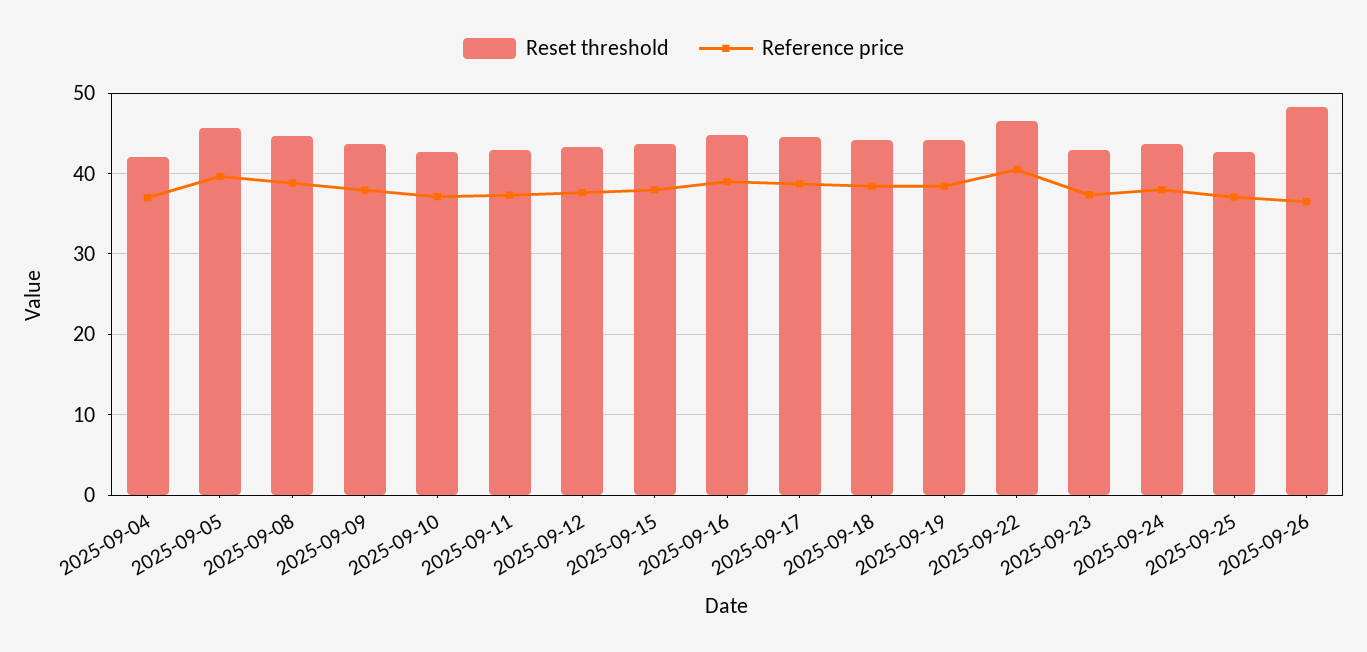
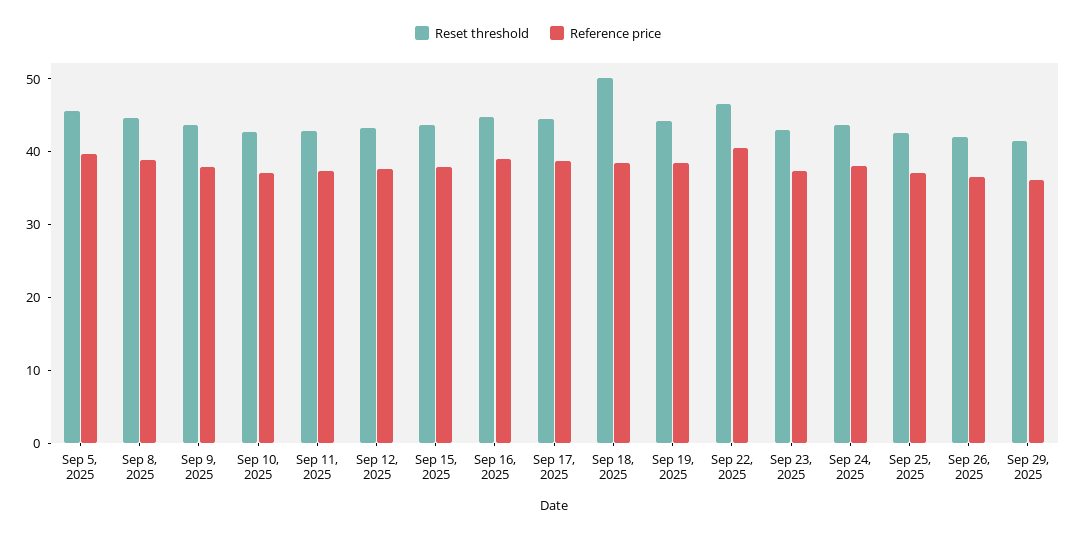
Reset threshold, 2025-09-04: 42 -> none
Reference price, 2025-09-04: 37 -> none
Reset threshold, 2025-09-18: 44 -> 50
Reset threshold, 2025-09-26: 48 -> 42
Reset threshold, Sep 29, 2025: none -> 42
Reference price, Sep 29, 2025: none -> 36

